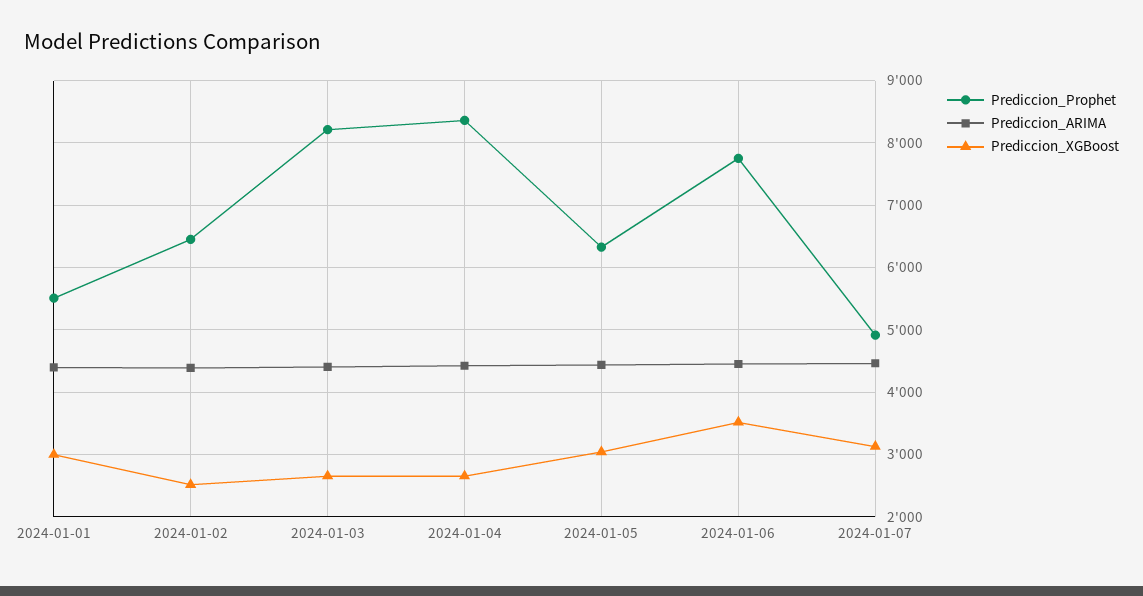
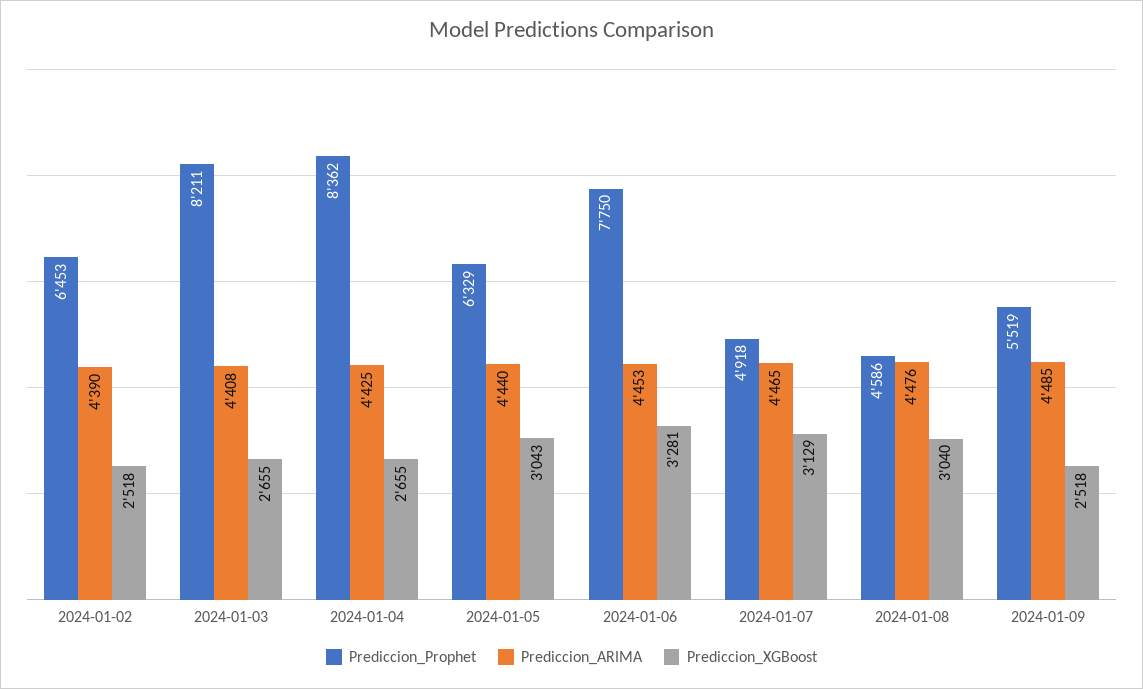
Prediccion_Prophet, 2024-01-01: 5500 -> none
Prediccion_ARIMA, 2024-01-01: 4400 -> none
Prediccion_XGBoost, 2024-01-01: 3000 -> none
Prediccion_XGBoost, 2024-01-06: 3500 -> 3281
Prediccion_Prophet, 2024-01-08: none -> 4586
Prediccion_ARIMA, 2024-01-08: none -> 4476
Prediccion_XGBoost, 2024-01-08: none -> 3040
Prediccion_Prophet, 2024-01-09: none -> 5519
Prediccion_ARIMA, 2024-01-09: none -> 4485
Prediccion_XGBoost, 2024-01-09: none -> 2518

